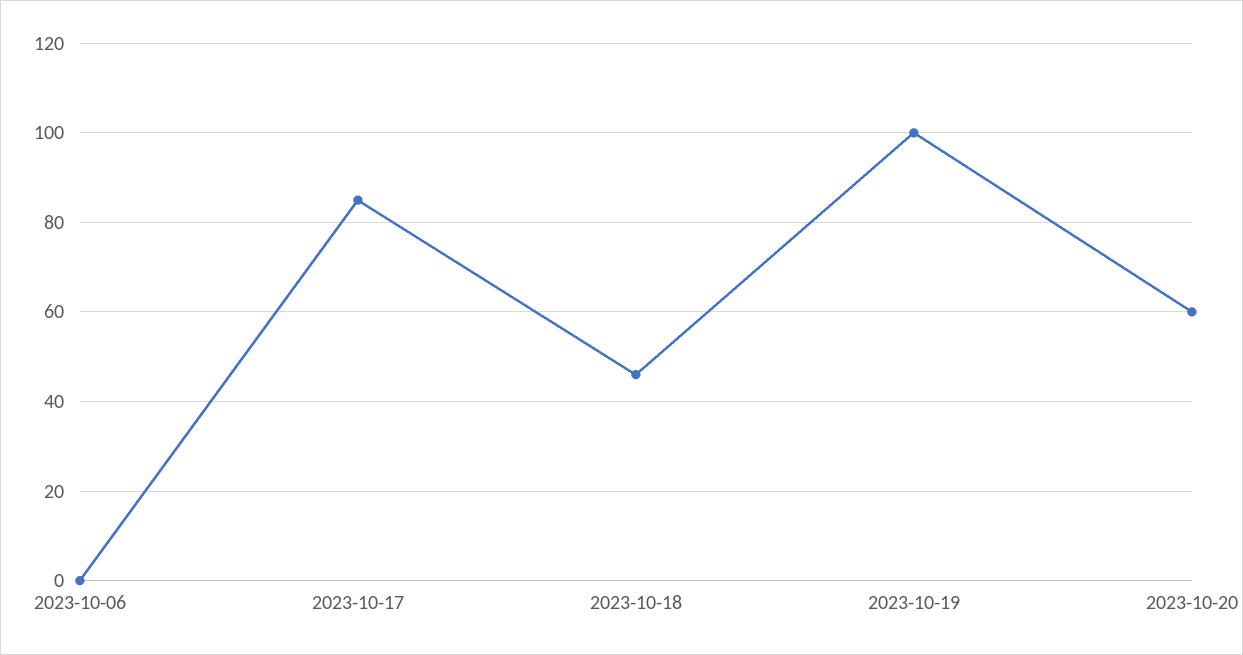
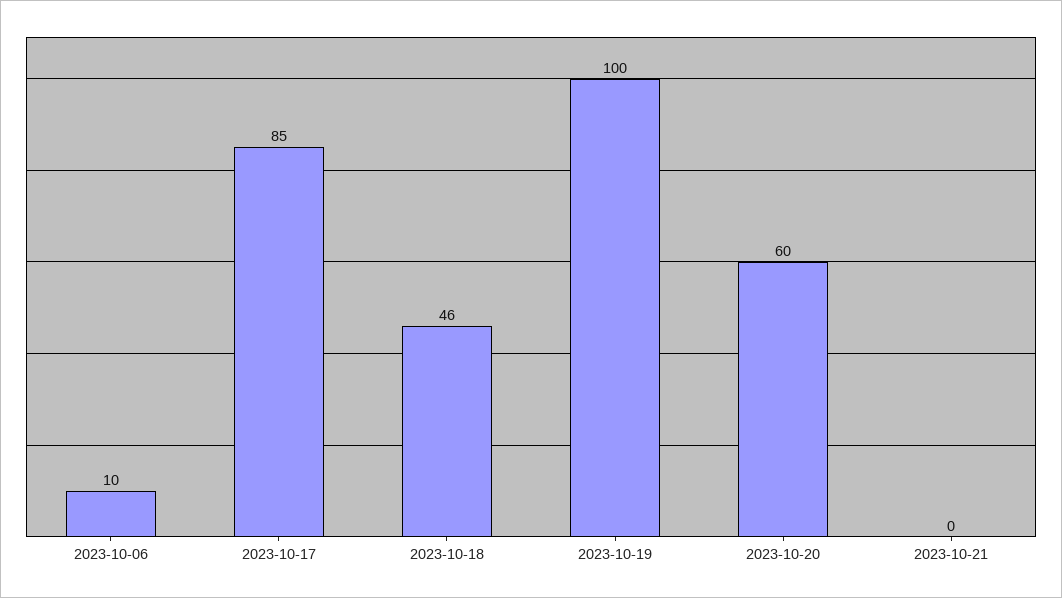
2023-10-06: 0 -> 10
2023-10-21: none -> 0

